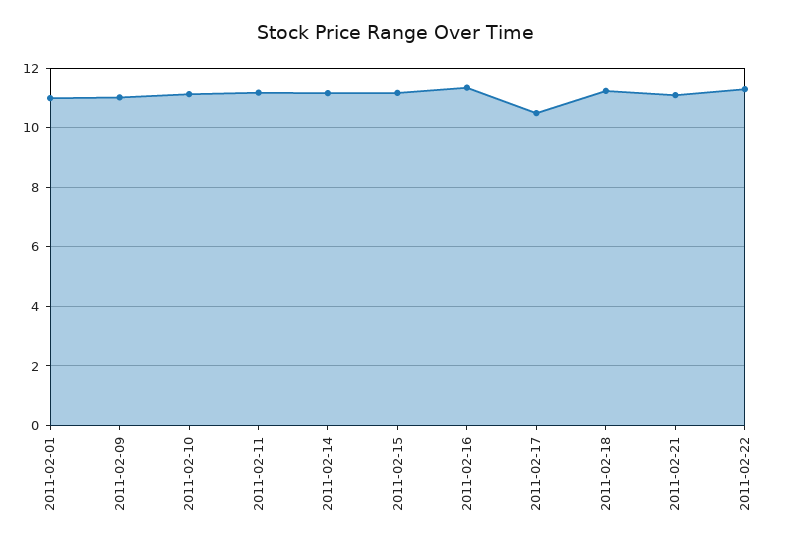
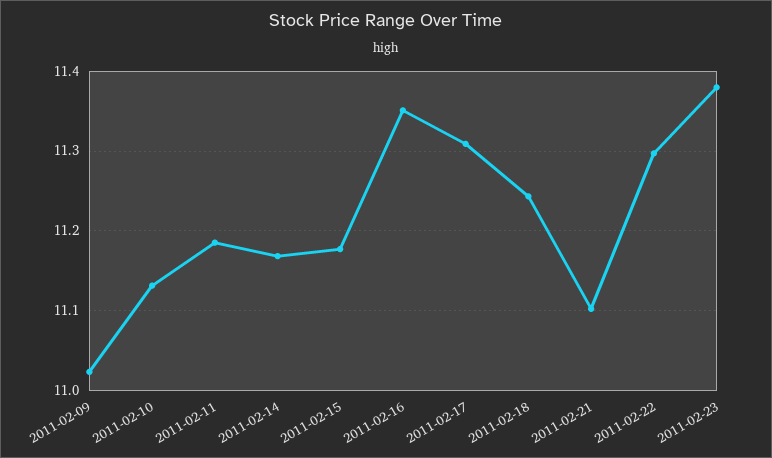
2011-02-01: 11 -> none
2011-02-17: 10.5 -> 11.31
2011-02-23: none -> 11.38

